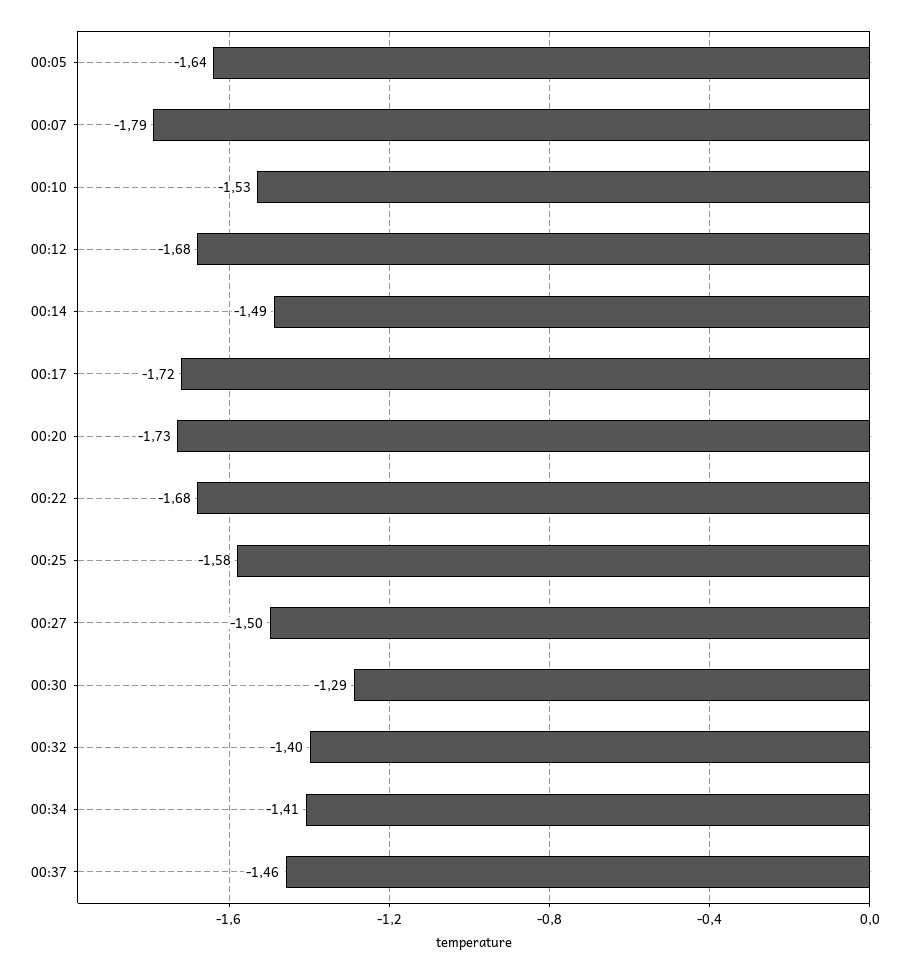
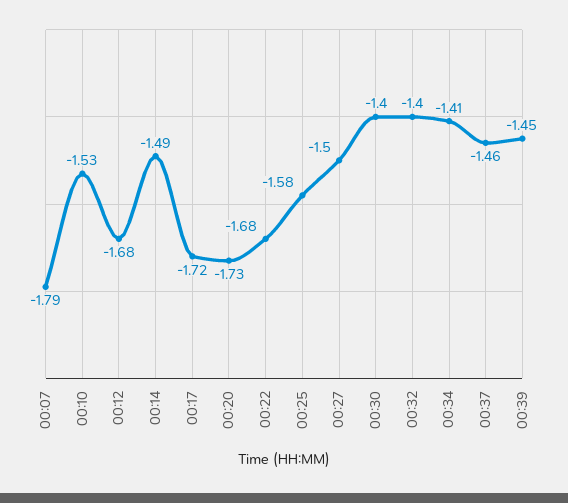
00:05: -1.64 -> none
00:30: -1.29 -> -1.4
00:39: none -> -1.45

